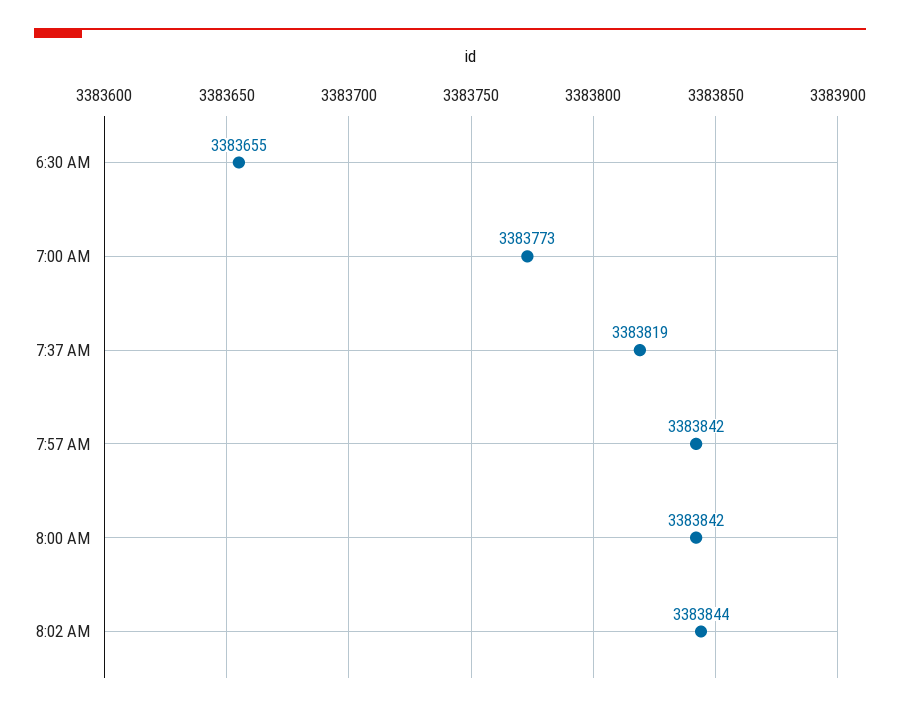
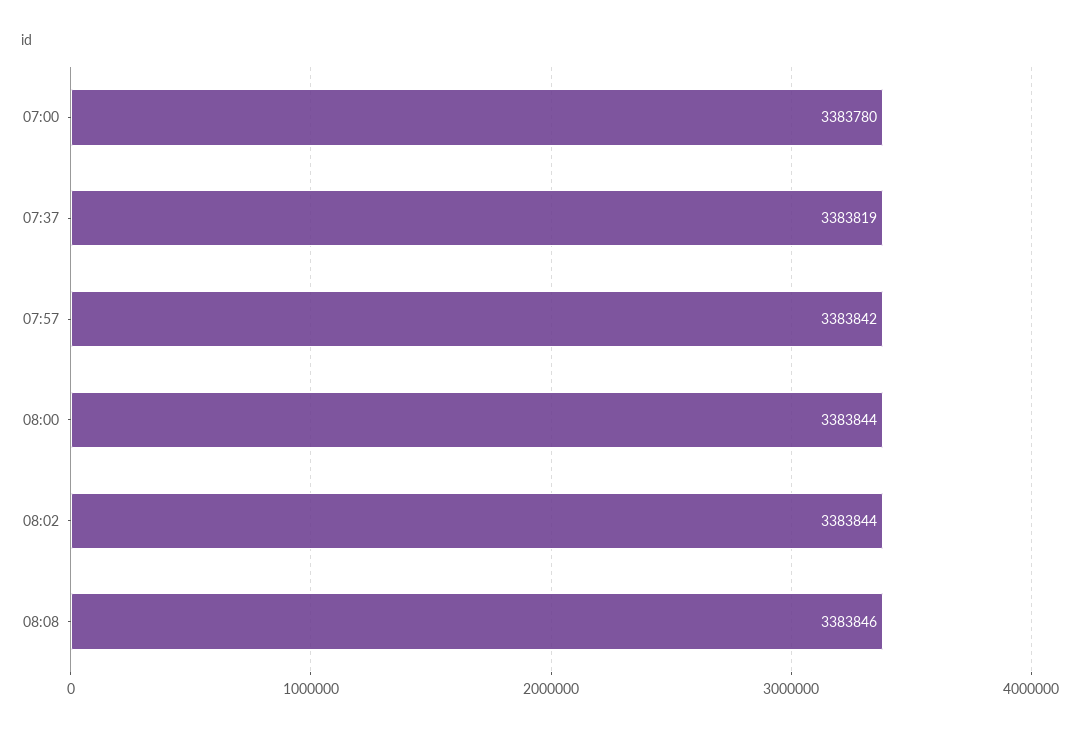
6:30 AM: 3383655 -> none
7:00 AM: 3383773 -> 3383780
8:00 AM: 3383842 -> 3383844
08:08: none -> 3383846

